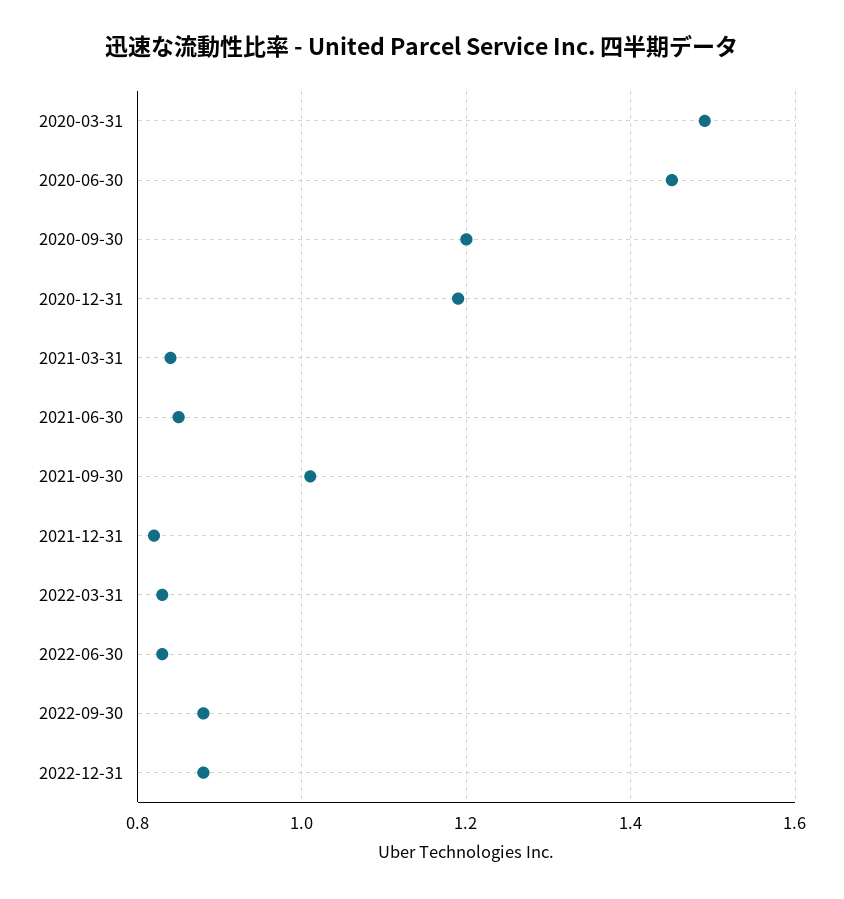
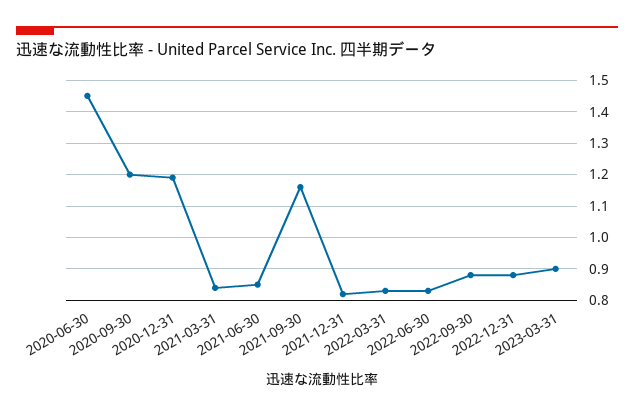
2020-03-31: 1.5 -> none
2021-09-30: 1 -> 1.15
2023-03-31: none -> 0.9

